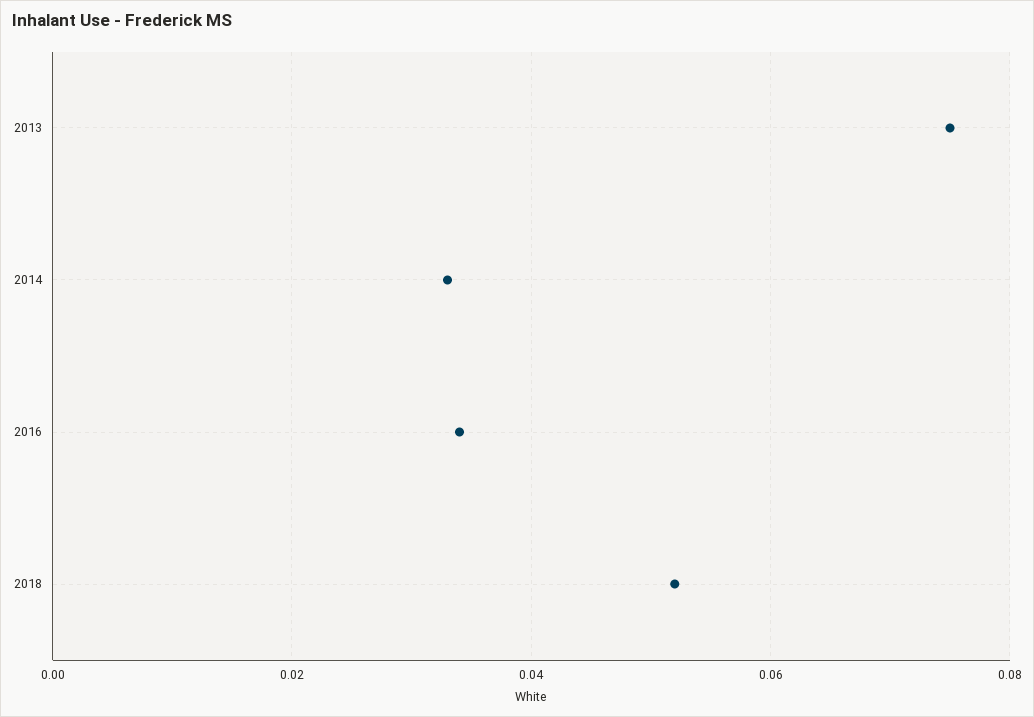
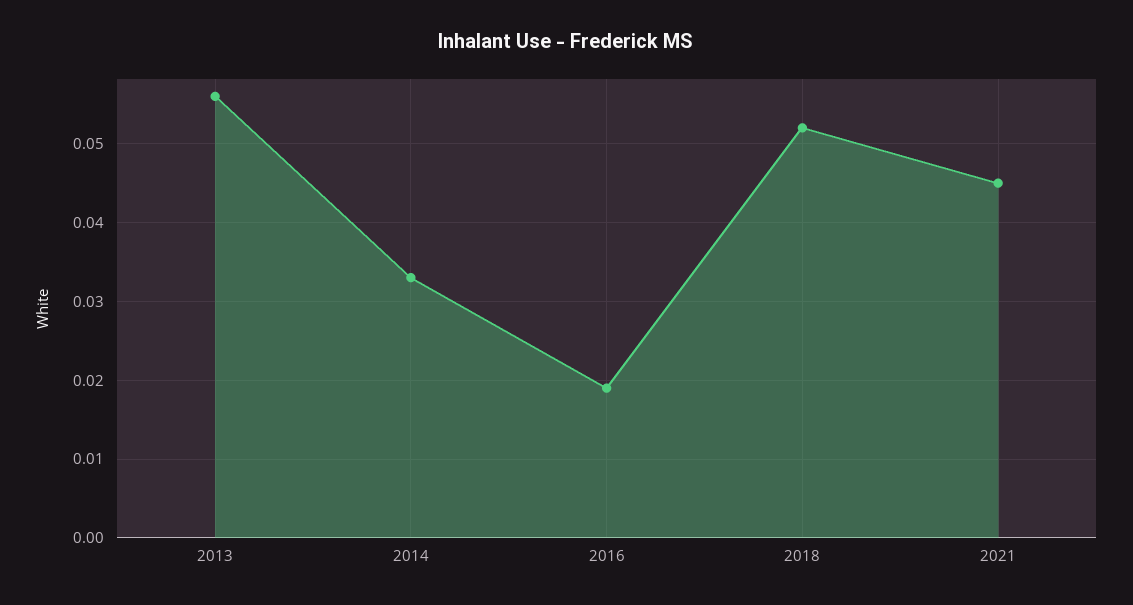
2013: 0.075 -> 0.056
2016: 0.035 -> 0.019
2021: none -> 0.045

